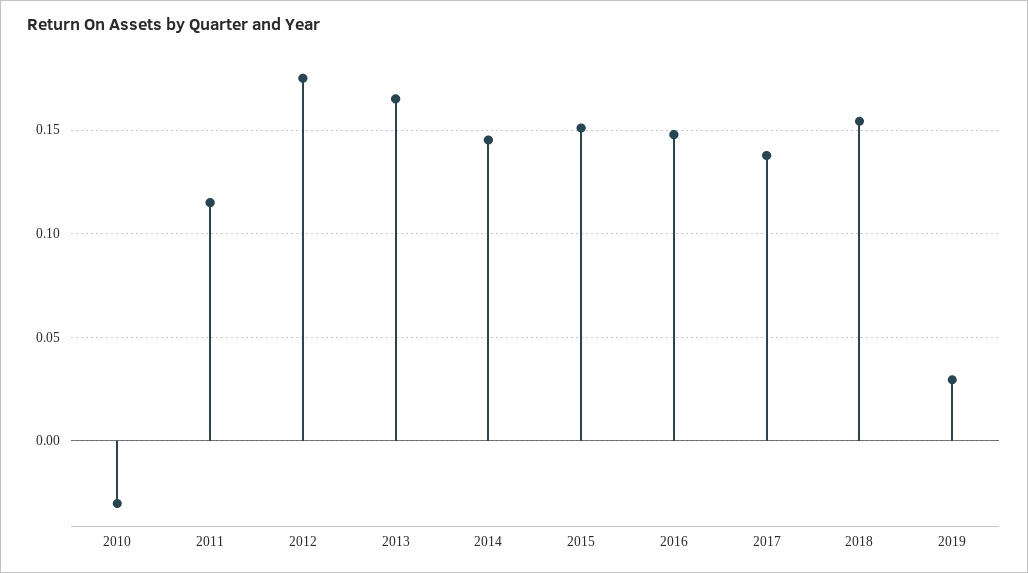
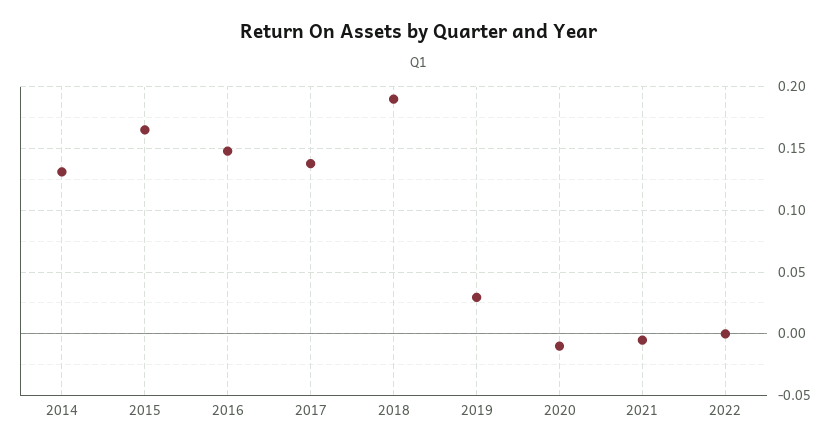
2010: -0.03 -> none
2011: 0.115 -> none
2012: 0.175 -> none
2013: 0.165 -> none
2014: 0.145 -> 0.13
2015: 0.15 -> 0.165
2018: 0.155 -> 0.19
2020: none -> -0.01
2021: none -> -0.005
2022: none -> 0

